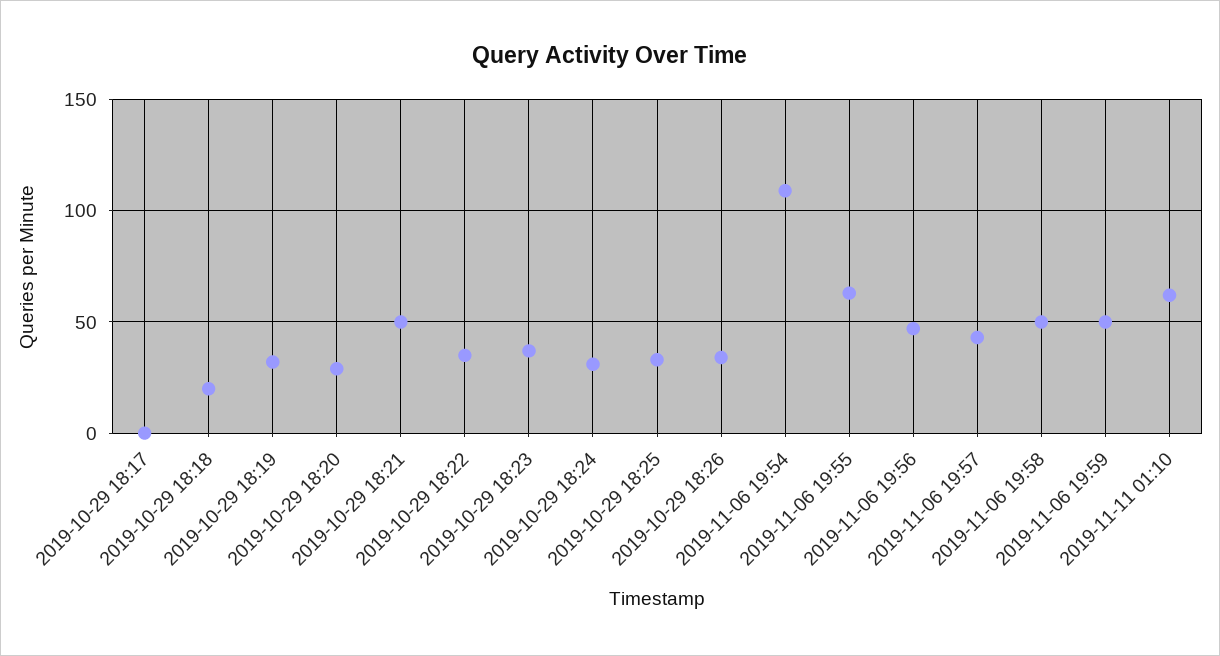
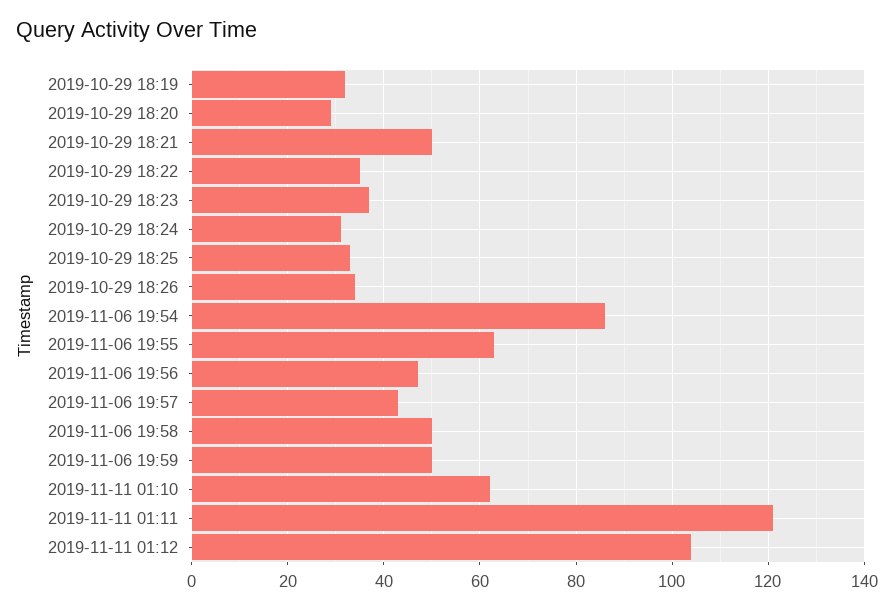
2019-10-29 18:17: 0 -> none
2019-10-29 18:18: 20 -> none
2019-11-06 19:54: 110 -> 85
2019-11-11 01:11: none -> 120
2019-11-11 01:12: none -> 105

